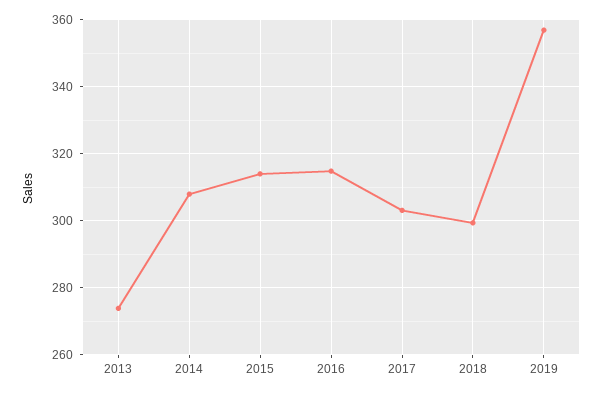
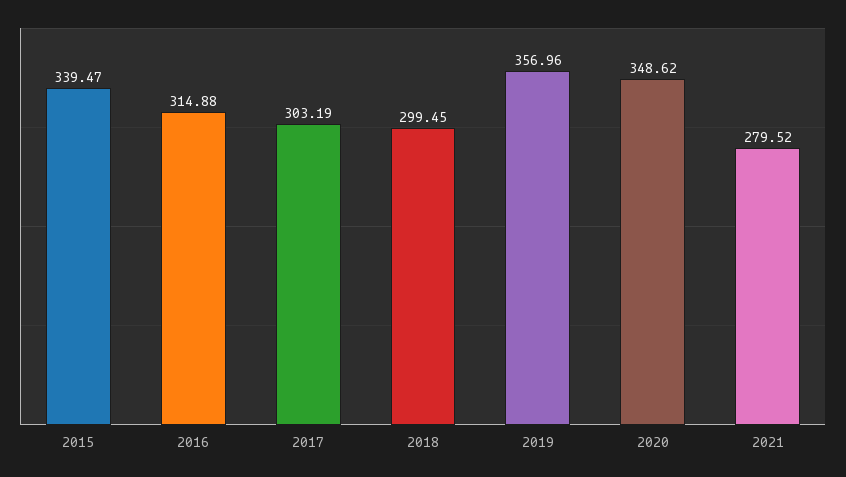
2013: 274 -> none
2014: 308 -> none
2015: 314 -> 339.47
2020: none -> 348.62
2021: none -> 279.52

